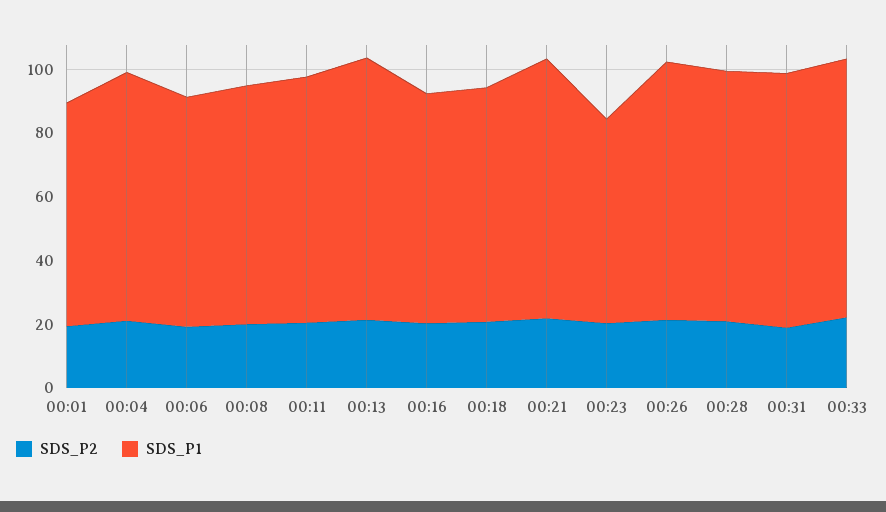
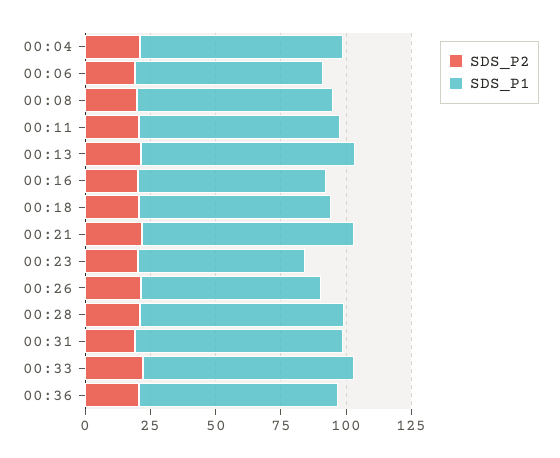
SDS_P2, 00:01: 20 -> none
SDS_P1, 00:01: 70 -> none
SDS_P1, 00:26: 80 -> 70
SDS_P2, 00:36: none -> 20
SDS_P1, 00:36: none -> 75

